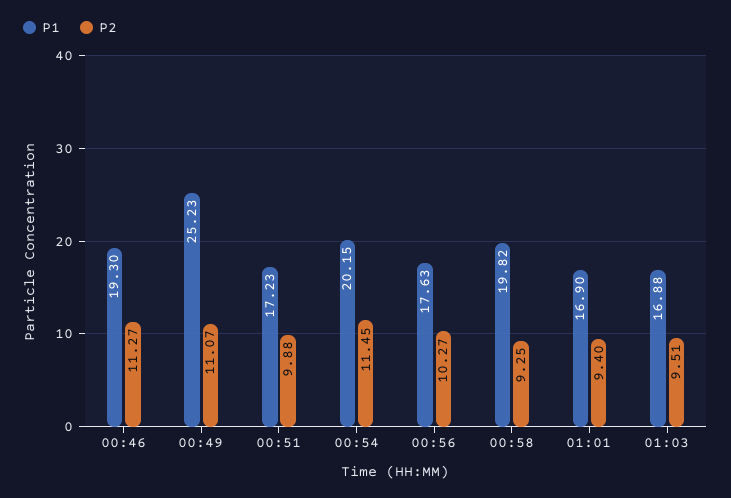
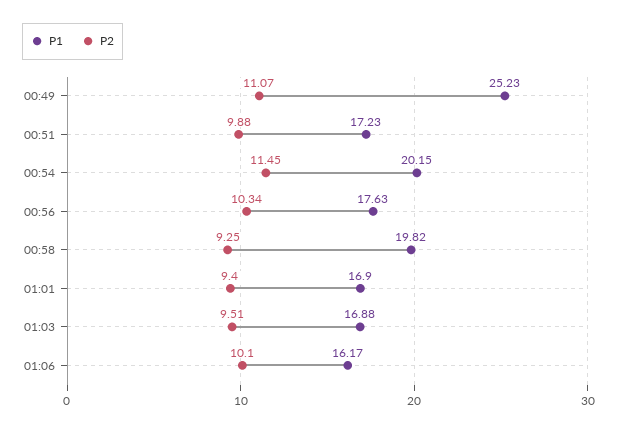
P1, 00:46: 19.3 -> none
P2, 00:46: 11.27 -> none
P2, 00:56: 10.27 -> 10.34
P1, 01:06: none -> 16.17
P2, 01:06: none -> 10.1

